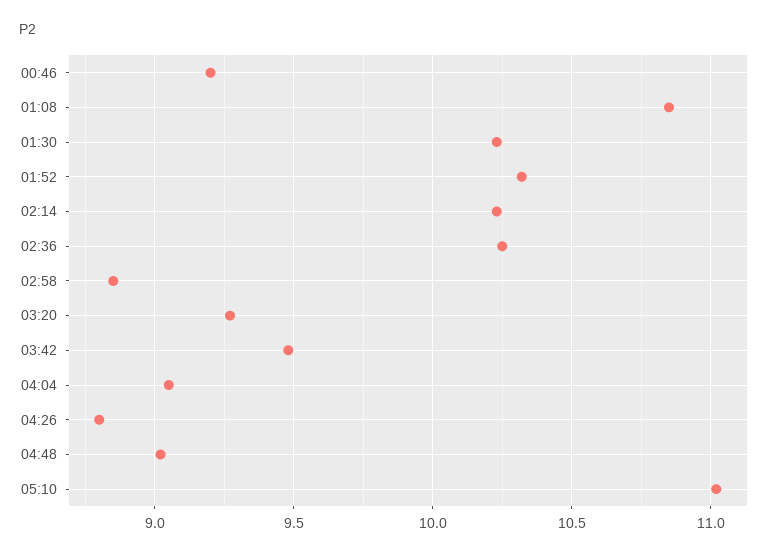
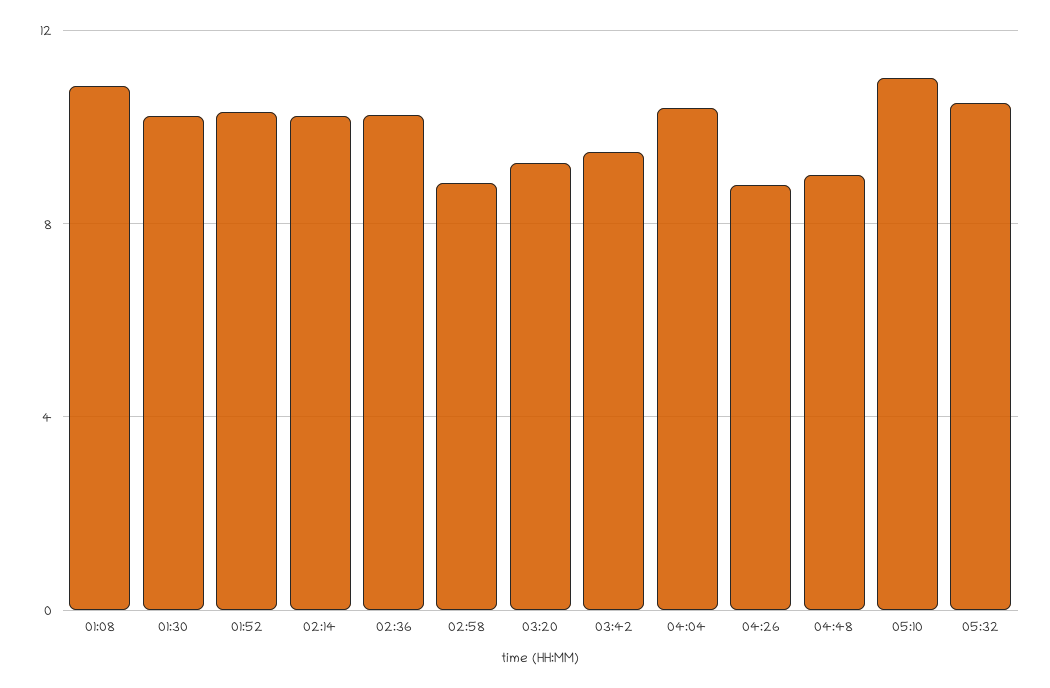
00:46: 9.2 -> none
04:04: 9.05 -> 10.5
05:32: none -> 10.5

